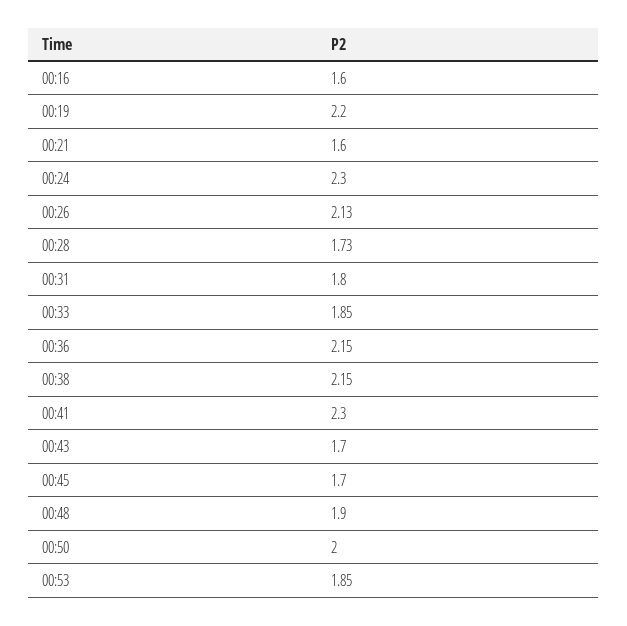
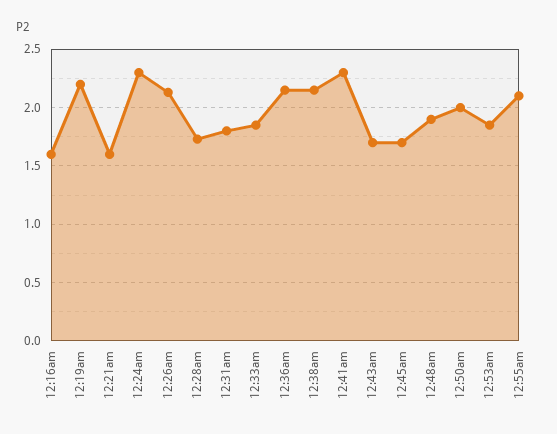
12:55am: none -> 2.1

